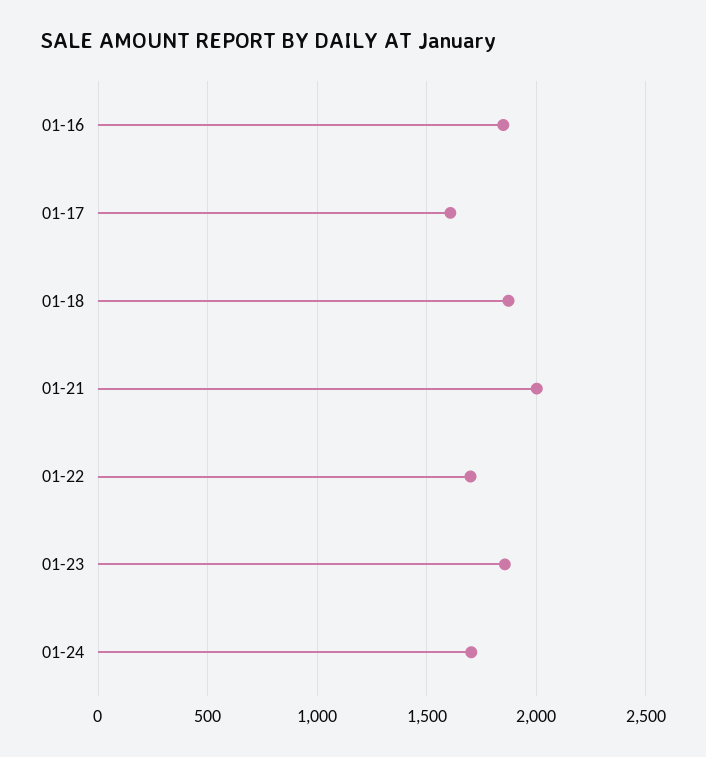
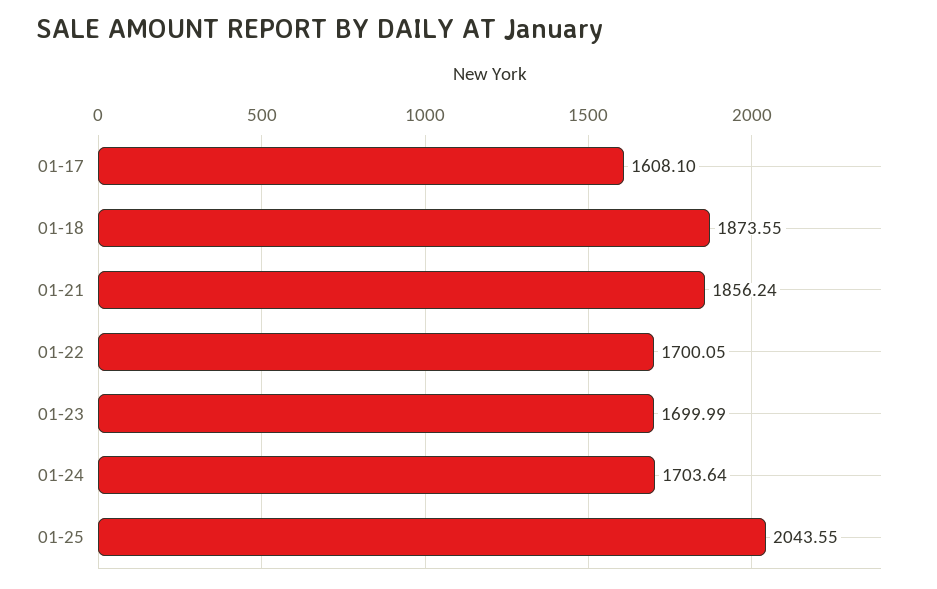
01-16: 1850 -> none
01-21: 2000 -> 1856.24
01-23: 1850 -> 1699.99
01-25: none -> 2043.55

